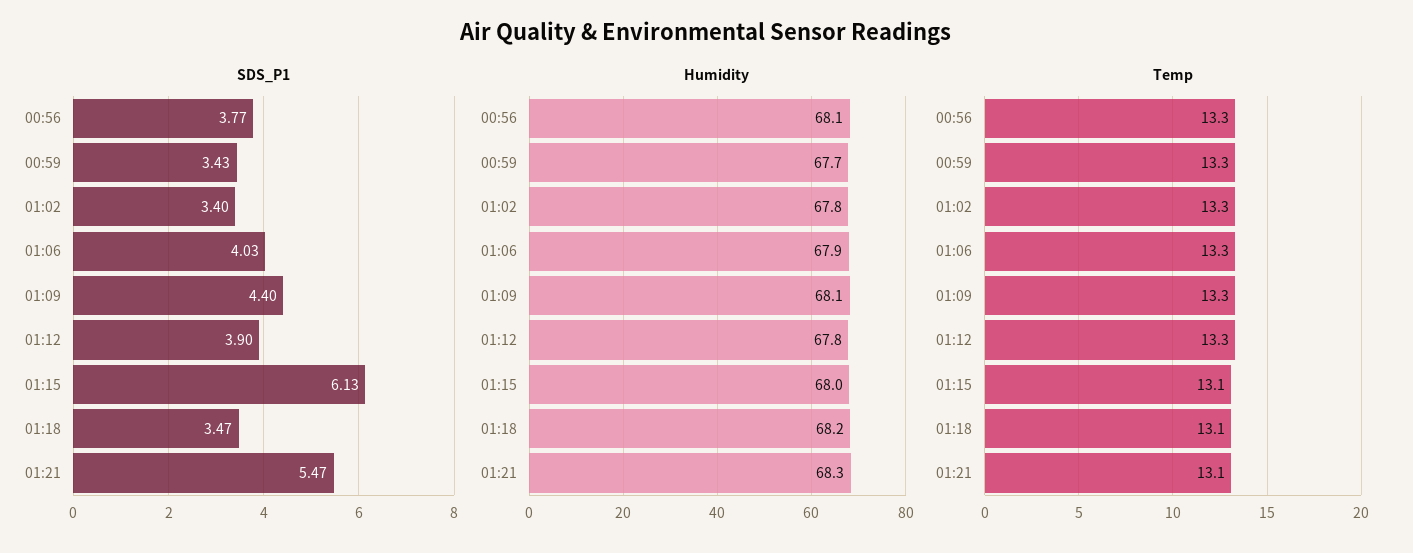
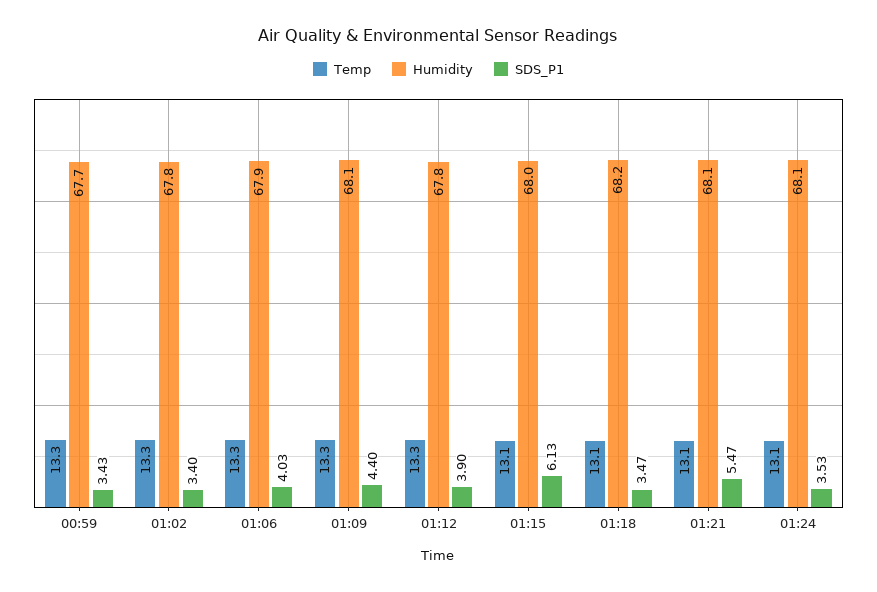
SDS_P1, 00:56: 3.77 -> none
Humidity, 00:56: 68.1 -> none
Humidity, 01:21: 68.3 -> 68.1
Temp, 00:56: 13.3 -> none
Temp, 01:24: none -> 13.1
Humidity, 01:24: none -> 68.1
SDS_P1, 01:24: none -> 3.53

